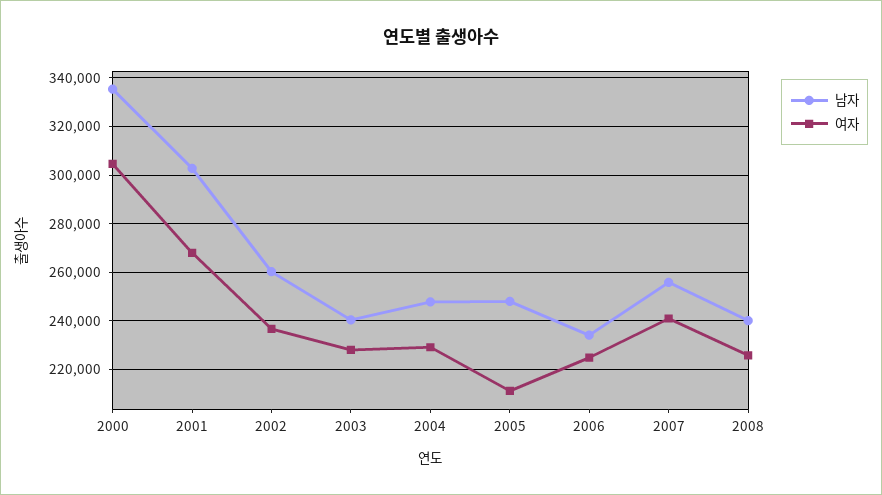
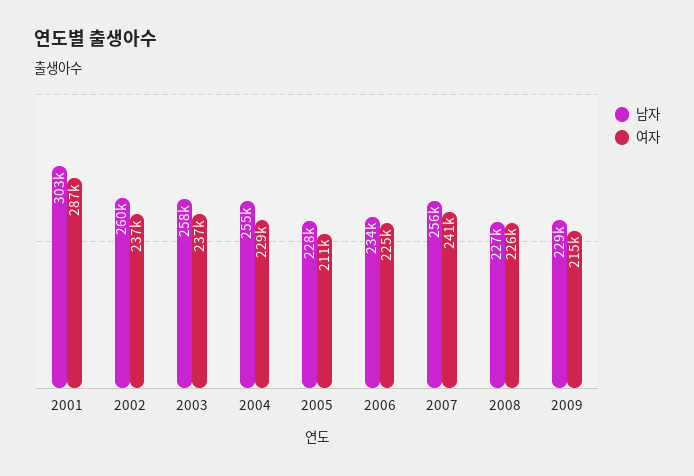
남자, 2000: 335000 -> none
여자, 2000: 305000 -> none
여자, 2001: 267500 -> 287000
남자, 2003: 240000 -> 258000
여자, 2003: 227500 -> 237000
남자, 2004: 247500 -> 255000
남자, 2005: 247500 -> 228000
남자, 2008: 240000 -> 227000
남자, 2009: none -> 229000
여자, 2009: none -> 215000

